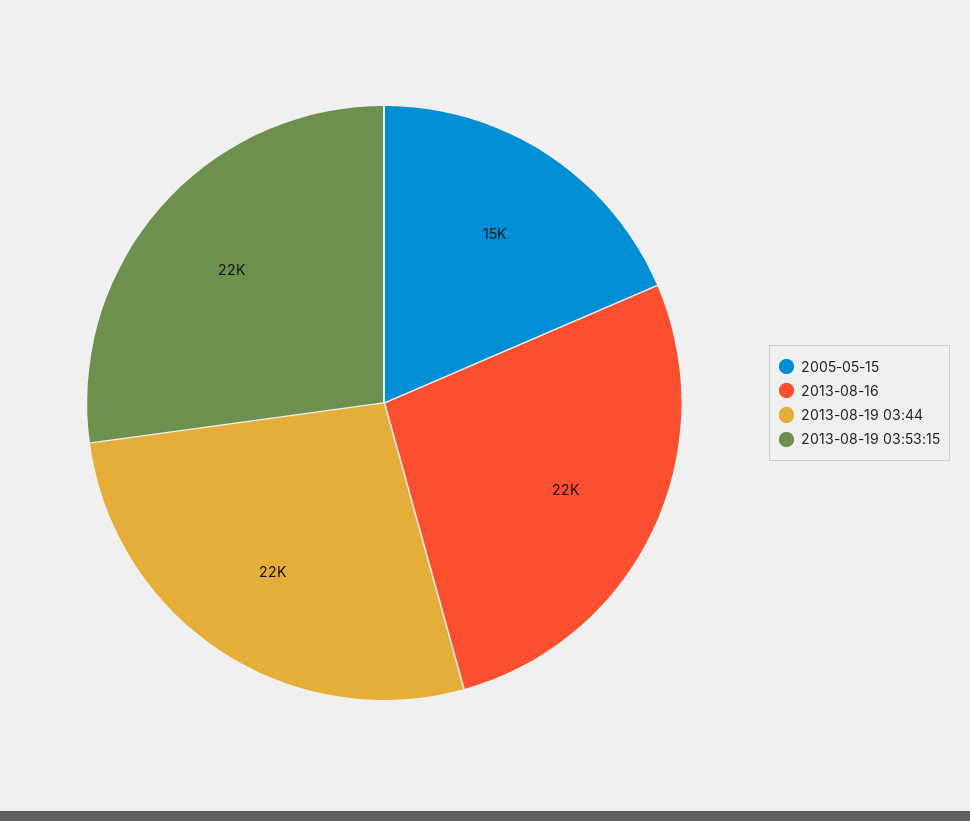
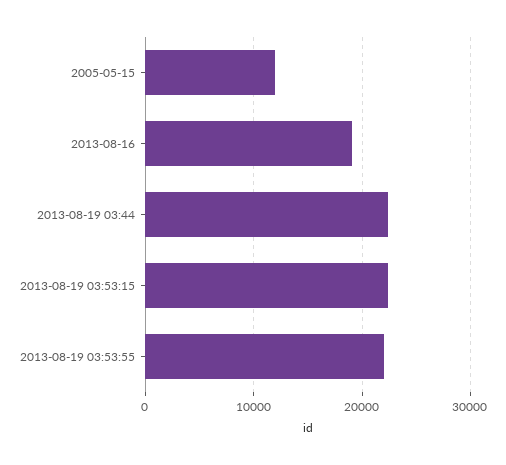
2005-05-15: 15000 -> 12000
2013-08-16: 22000 -> 19000
2013-08-19 03:53:55: none -> 22000

